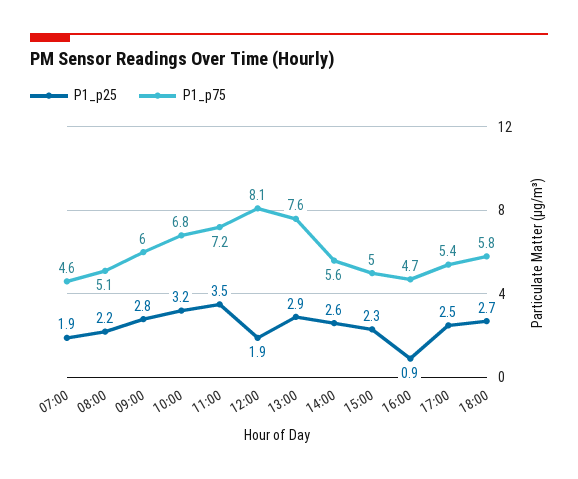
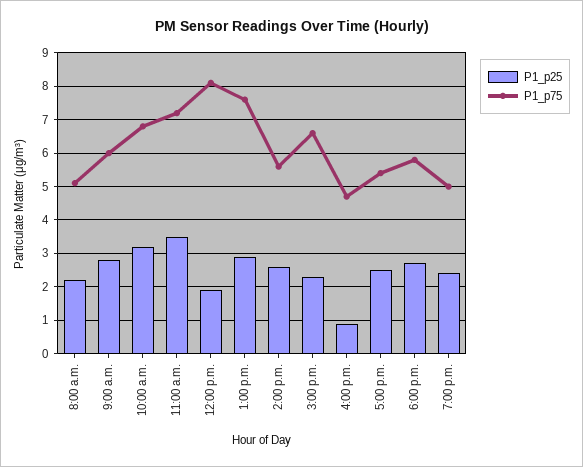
P1_p25, 07:00: 1.9 -> none
P1_p75, 07:00: 4.6 -> none
P1_p75, 15:00: 5 -> 6.5
P1_p25, 7:00 p.m.: none -> 2.5
P1_p75, 7:00 p.m.: none -> 5

